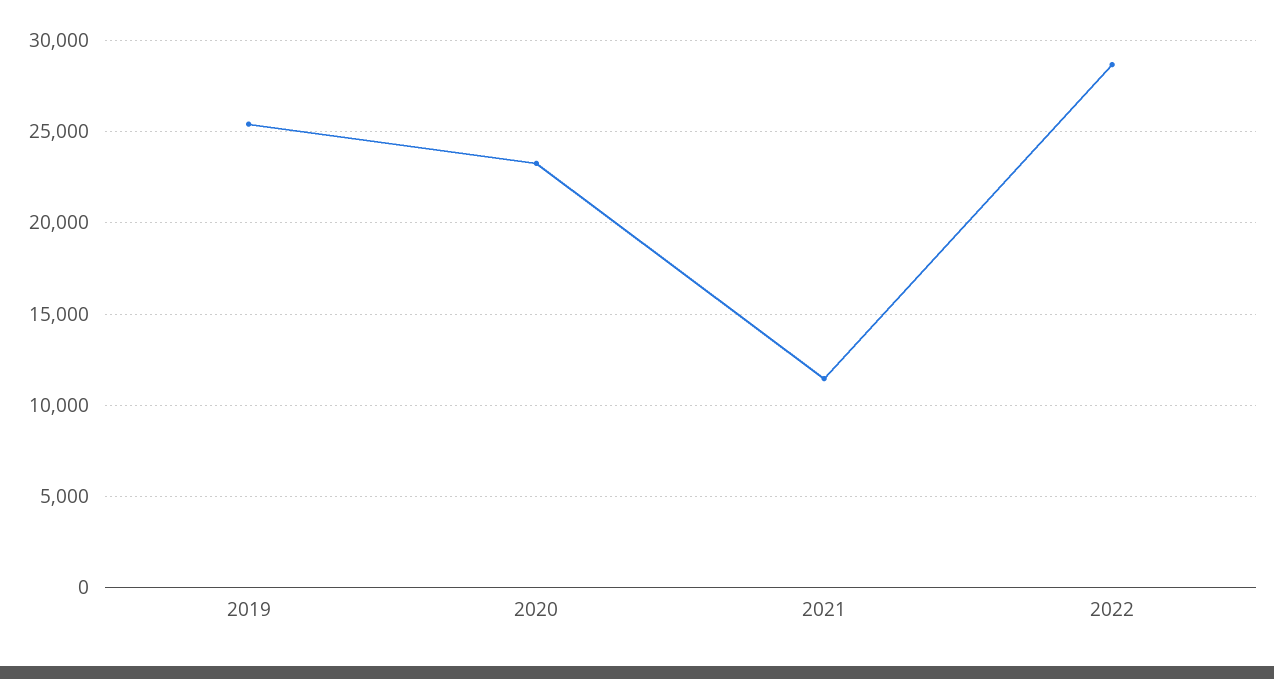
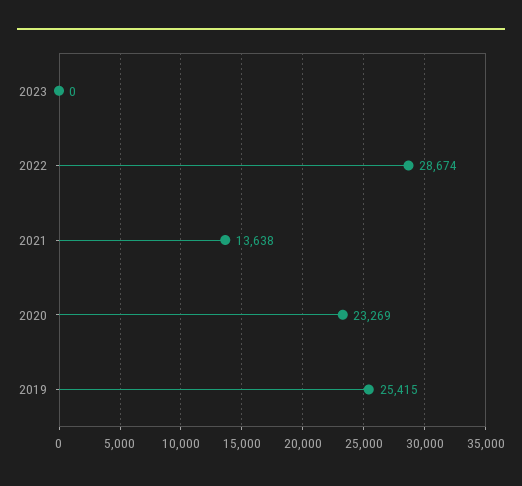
2021: 11500 -> 13638
2023: none -> 0

